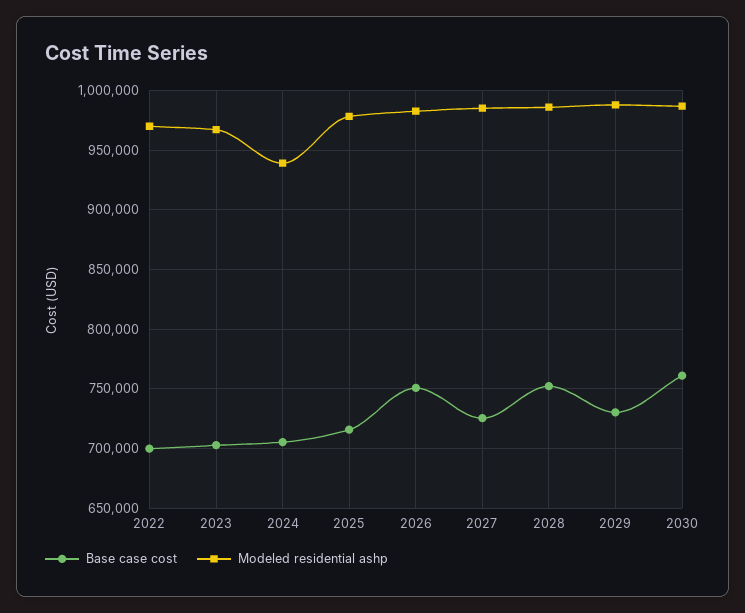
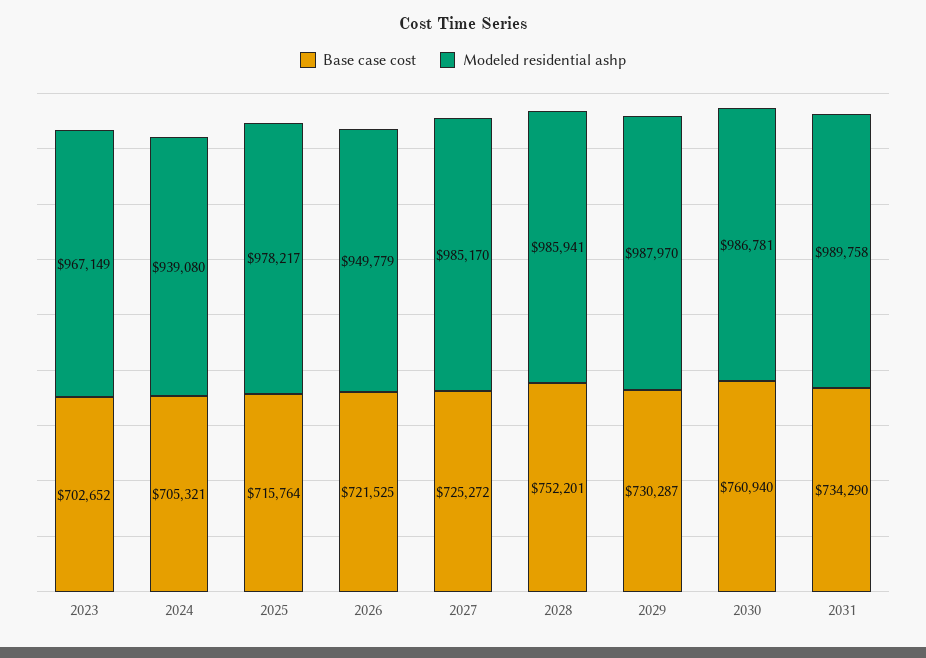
Base case cost, 2022: 700000 -> none
Modeled residential ashp, 2022: 970000 -> none
Base case cost, 2026: 750000 -> 721525
Modeled residential ashp, 2026: 980000 -> 949779
Base case cost, 2031: none -> 734290
Modeled residential ashp, 2031: none -> 989758

